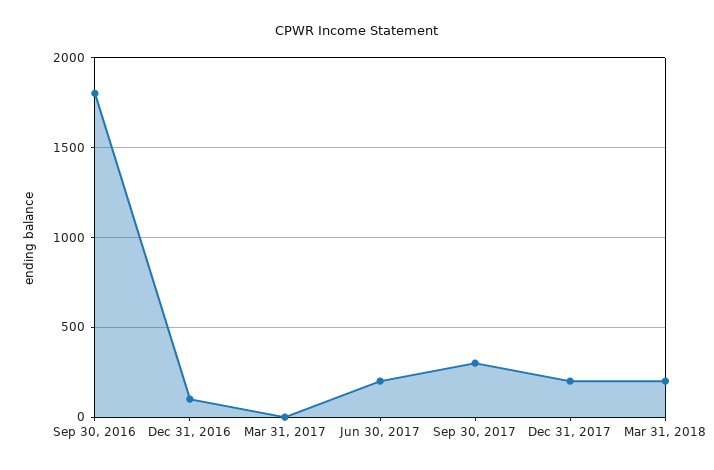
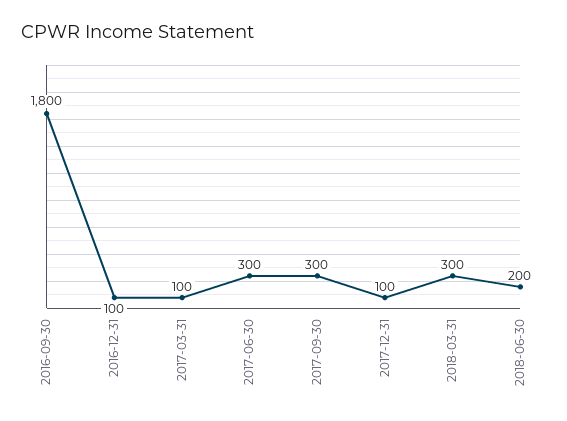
Mar 31, 2017: 0 -> 100
Jun 30, 2017: 200 -> 300
Dec 31, 2017: 200 -> 100
Mar 31, 2018: 200 -> 300
2018-06-30: none -> 200

